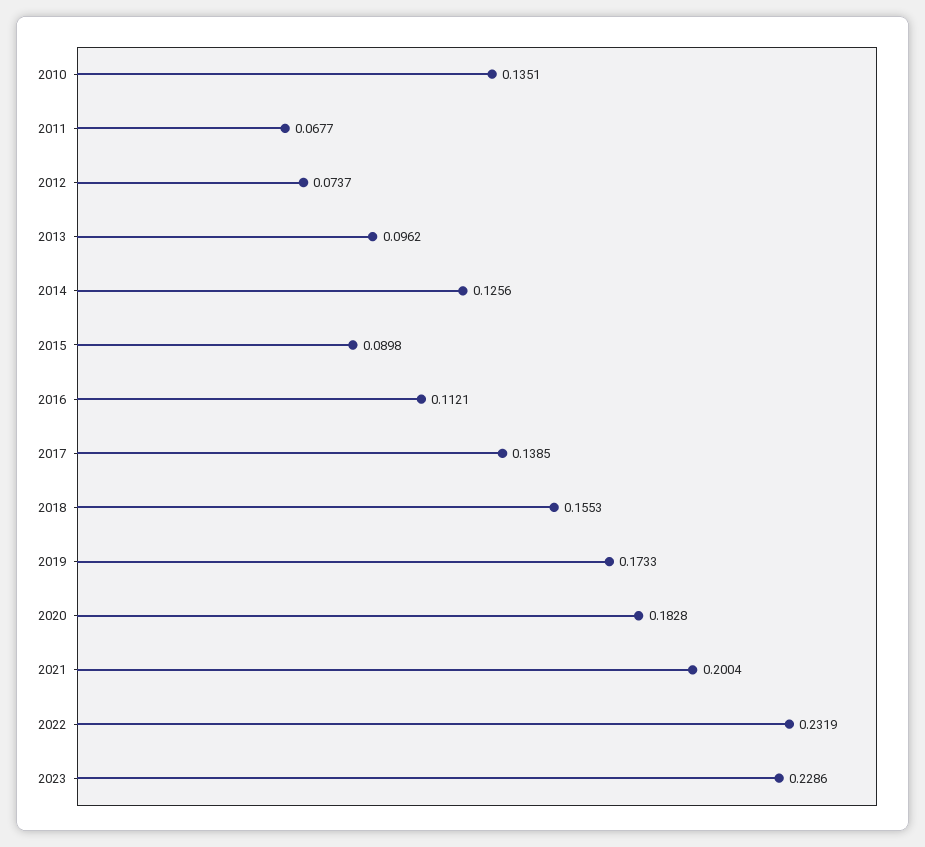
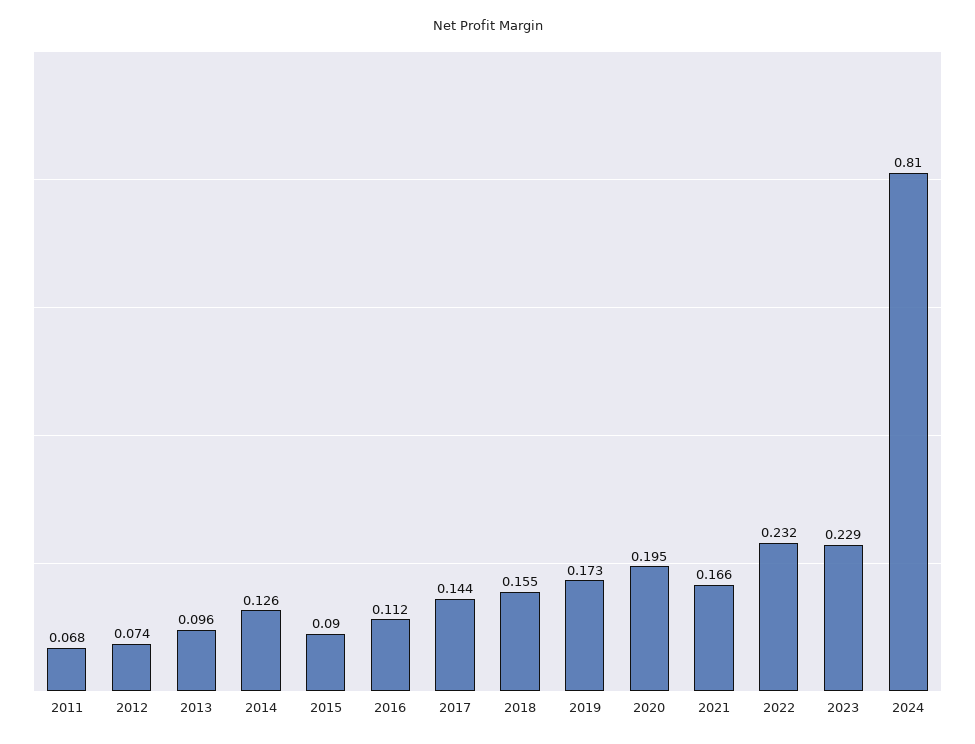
2010: 0.1351 -> none
2017: 0.1385 -> 0.144
2020: 0.1828 -> 0.195
2021: 0.2004 -> 0.166
2024: none -> 0.81

